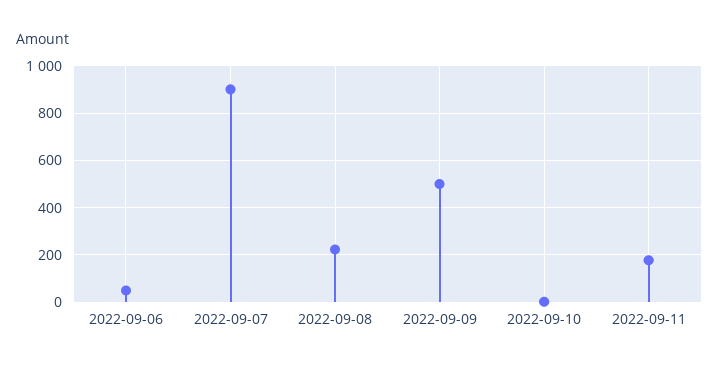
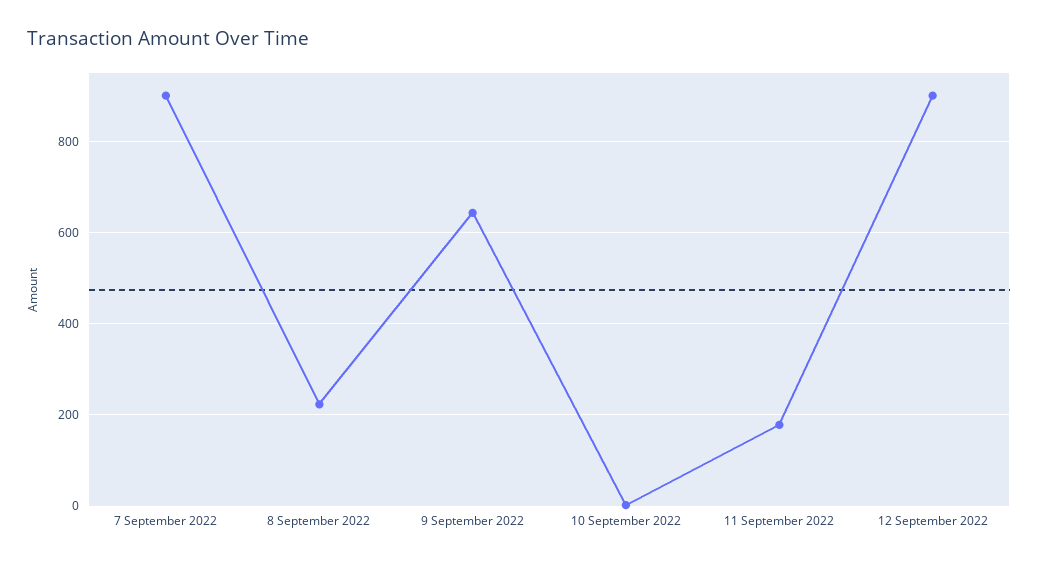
2022-09-06: 50 -> none
2022-09-09: 500 -> 640
12 September 2022: none -> 900

